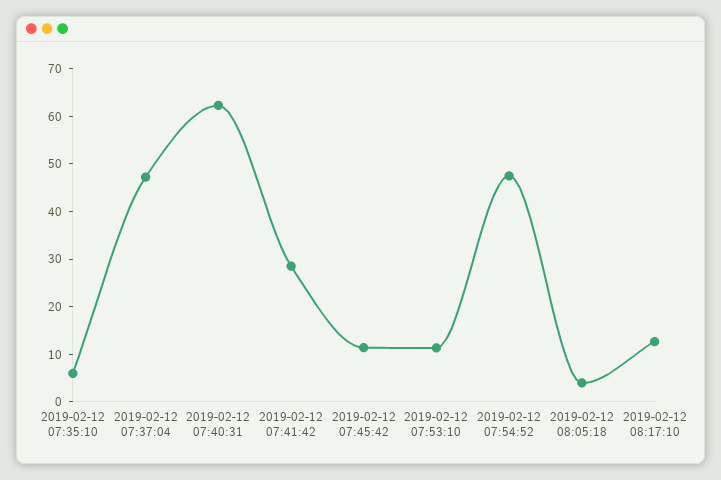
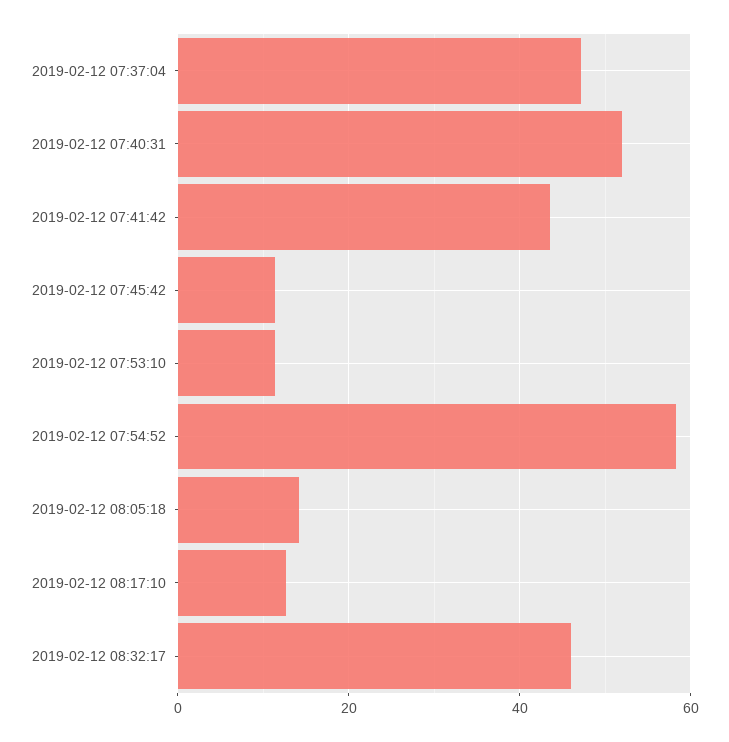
2019-02-12 07:35:10: 6 -> none
2019-02-12 07:40:31: 62 -> 52
2019-02-12 07:41:42: 28 -> 44
2019-02-12 07:54:52: 48 -> 58
2019-02-12 08:05:18: 4 -> 14
2019-02-12 08:32:17: none -> 46

